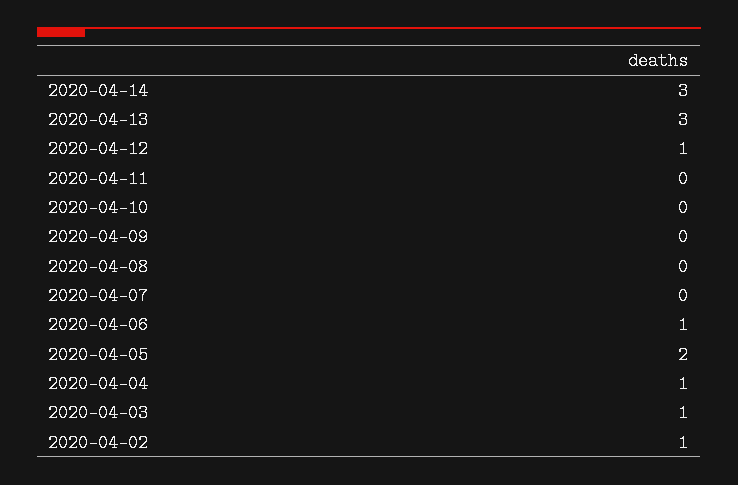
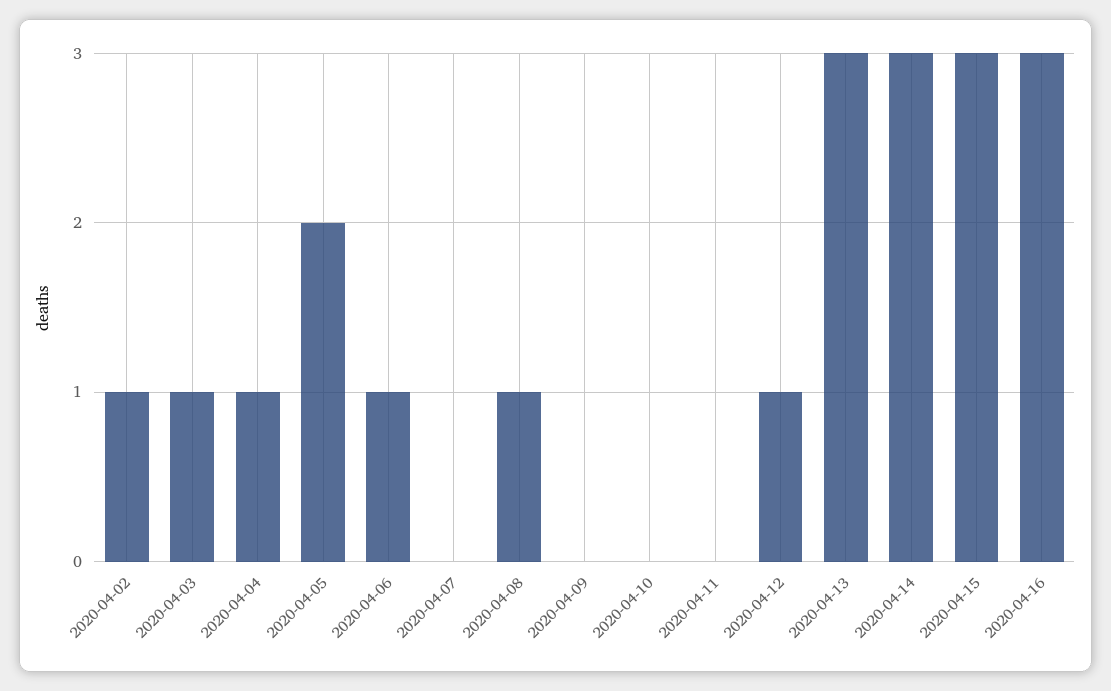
2020-04-08: 0 -> 1
2020-04-15: none -> 3
2020-04-16: none -> 3

